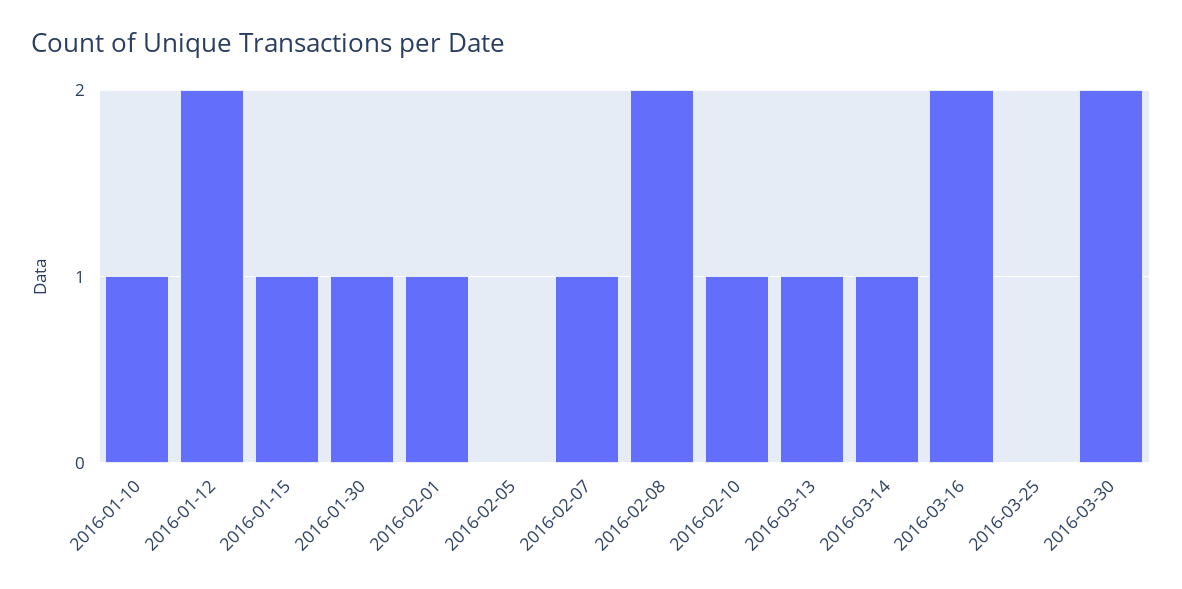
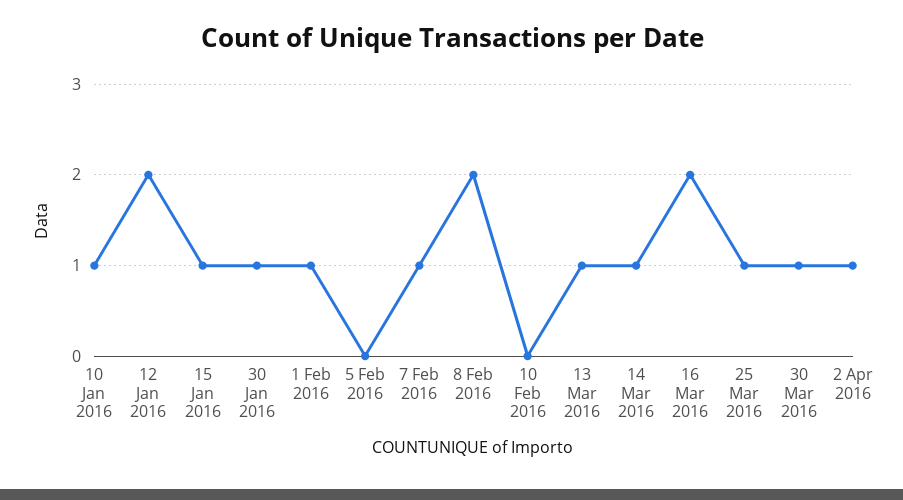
2016-02-10: 1 -> 0
2016-03-25: 0 -> 1
2016-03-30: 2 -> 1
2 Apr 2016: none -> 1

